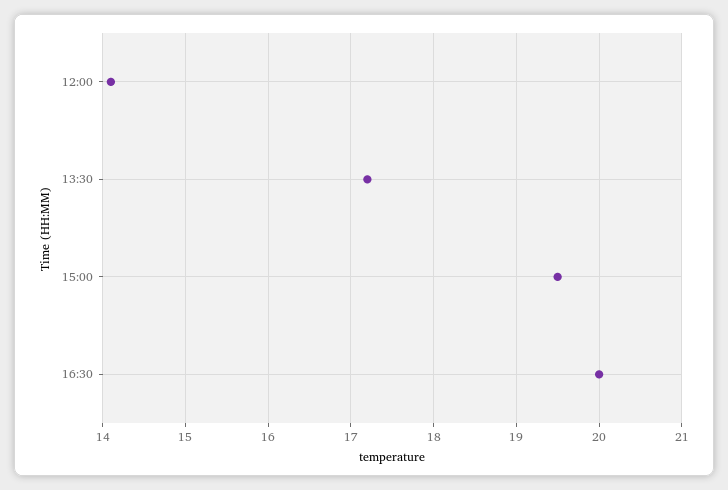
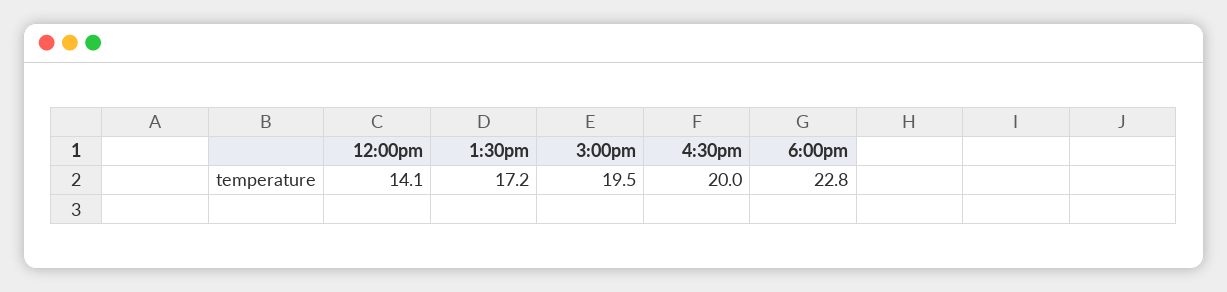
6:00pm: none -> 22.8

